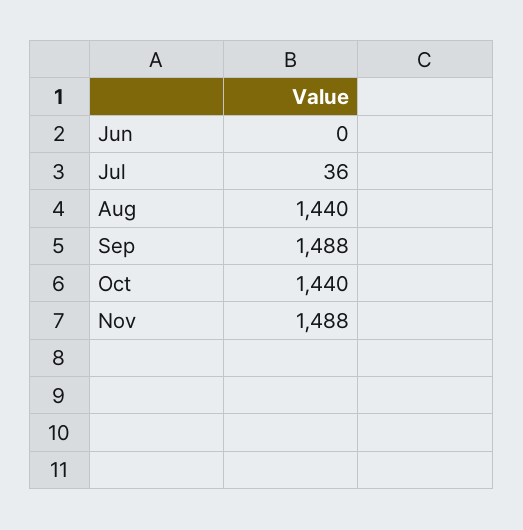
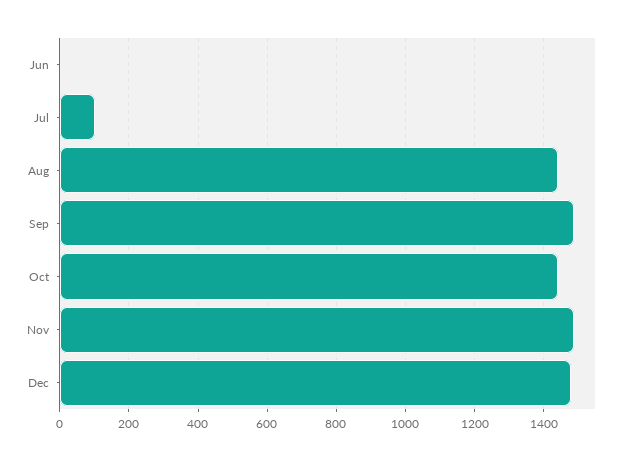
Jul: 36 -> 100
Dec: none -> 1480

